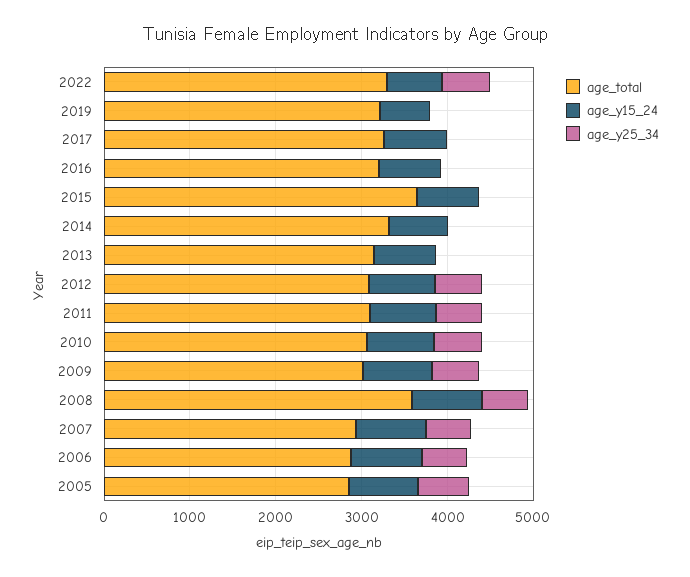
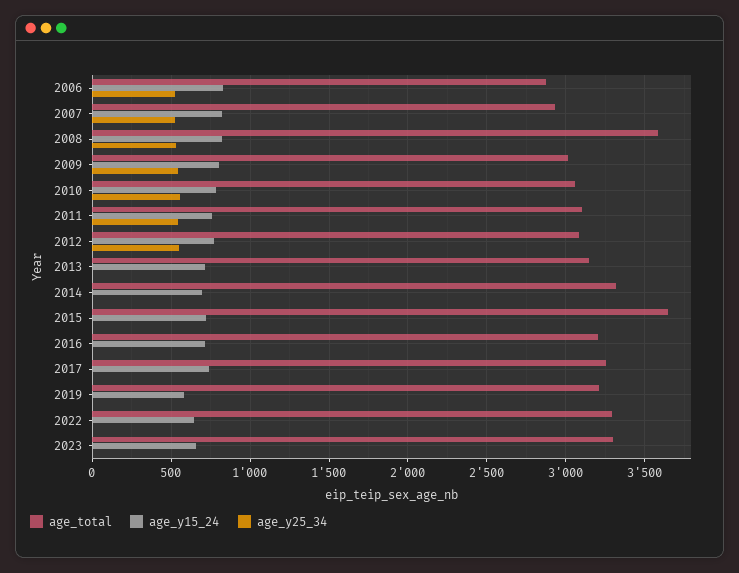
age_y25_34, 2022: 600 -> 0
age_total, 2005: 2800 -> none
age_y15_24, 2005: 800 -> none
age_y25_34, 2005: 600 -> none
age_total, 2023: none -> 3300
age_y15_24, 2023: none -> 650
age_y25_34, 2023: none -> 0

